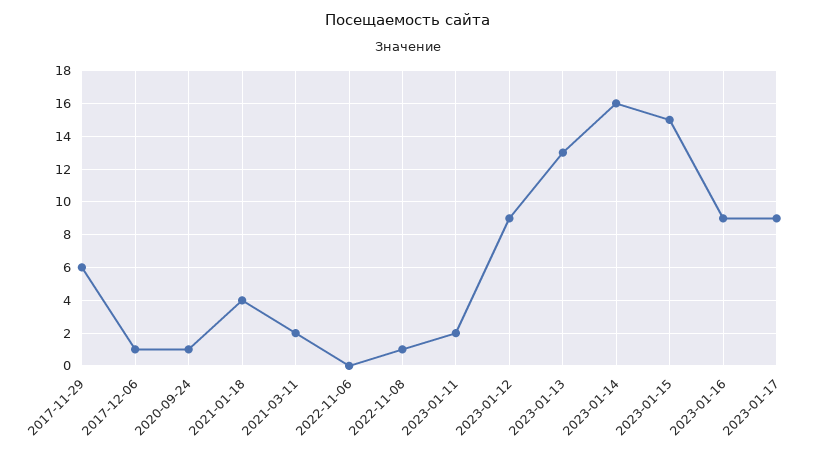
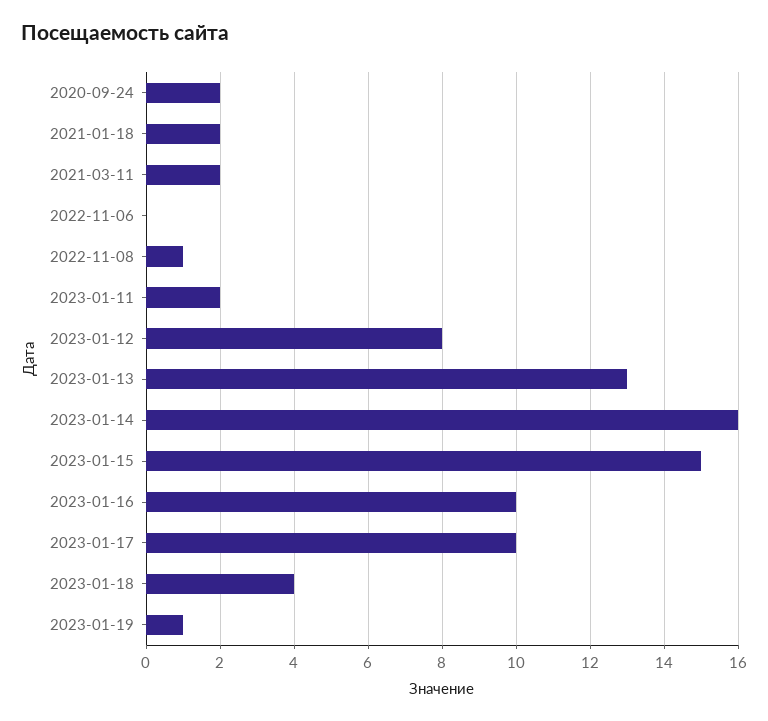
2017-11-29: 6 -> none
2017-12-06: 1 -> none
2020-09-24: 1 -> 2
2021-01-18: 4 -> 2
2023-01-12: 9 -> 8
2023-01-16: 9 -> 10
2023-01-17: 9 -> 10
2023-01-18: none -> 4
2023-01-19: none -> 1

